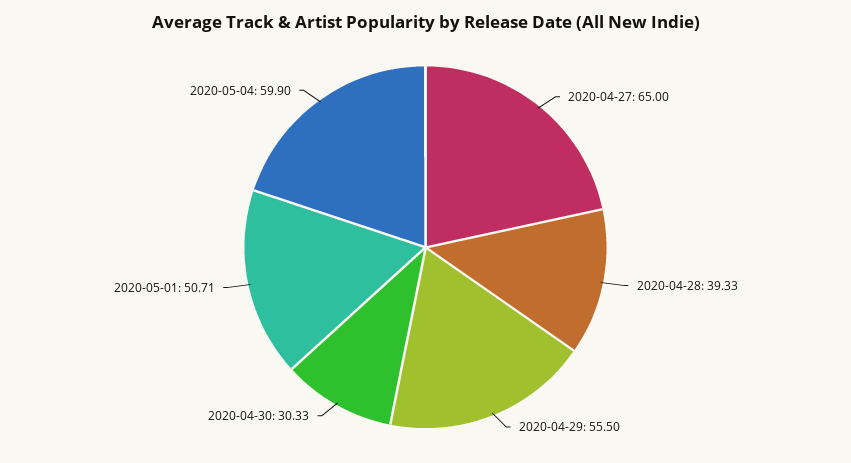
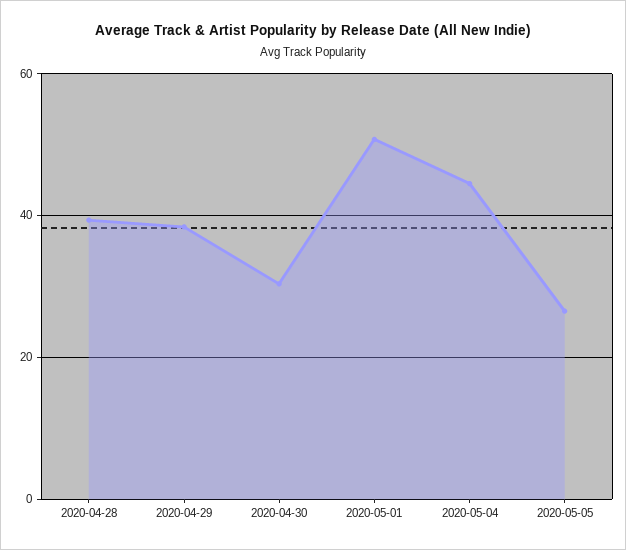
2020-04-27: 65 -> none
2020-04-29: 55.5 -> 38
2020-05-04: 59.9 -> 44
2020-05-05: none -> 26

